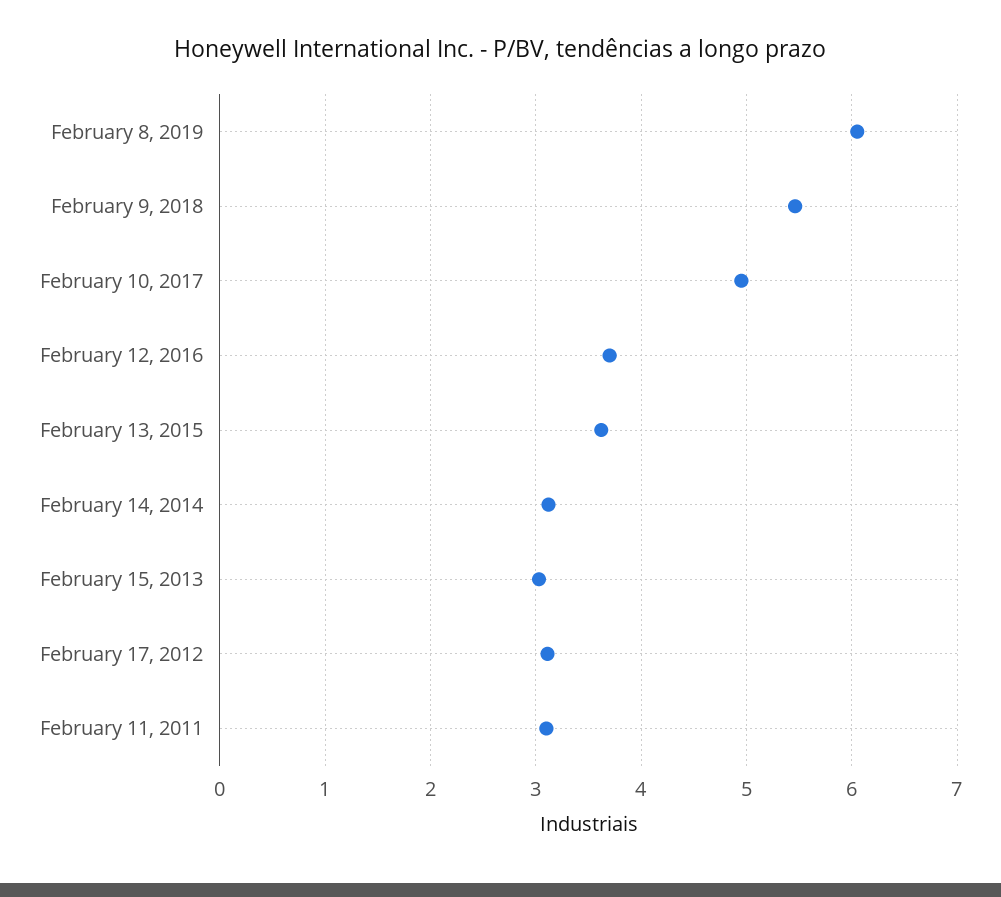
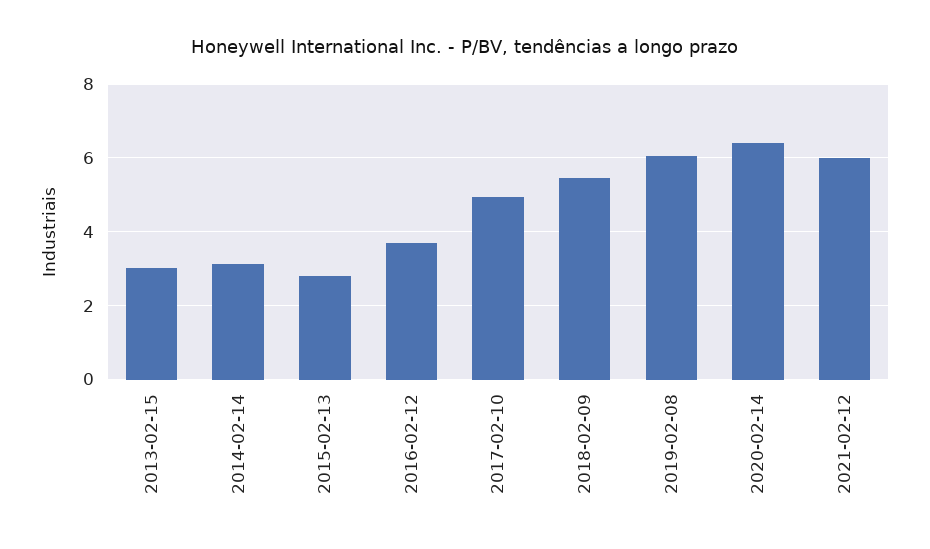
February 13, 2015: 3.6 -> 2.8
February 17, 2012: 3.1 -> none
February 11, 2011: 3.1 -> none
2020-02-14: none -> 6.4
2021-02-12: none -> 6

